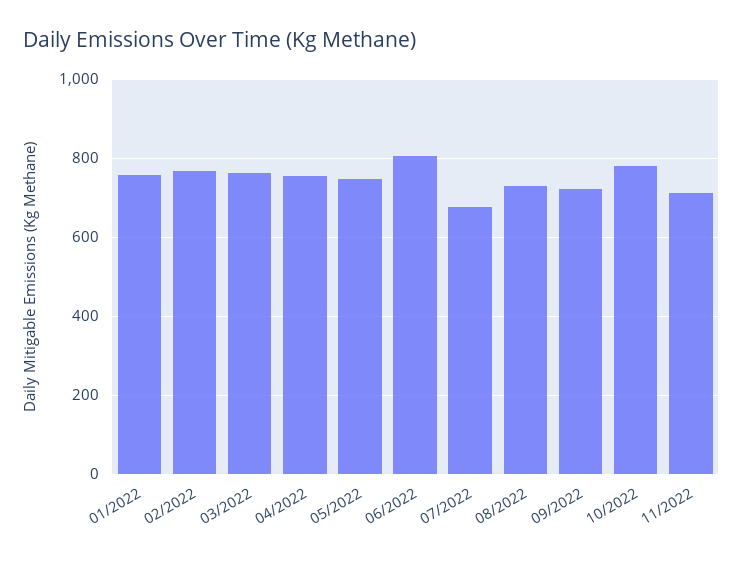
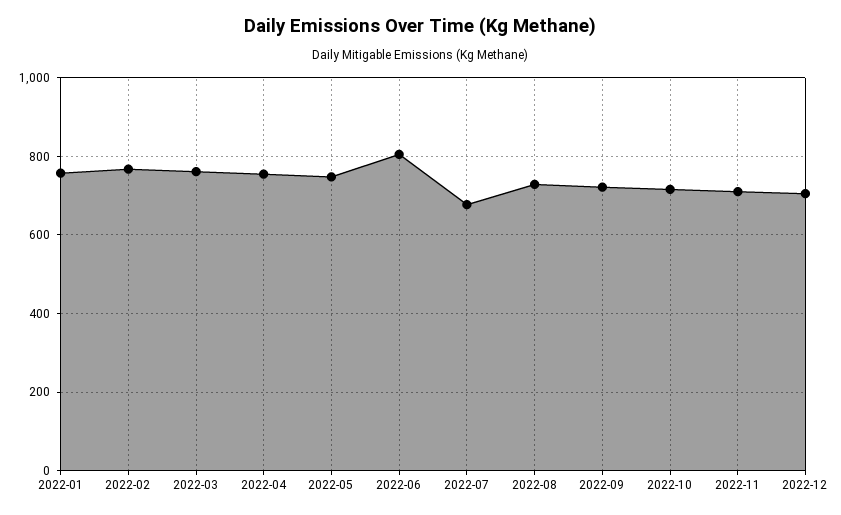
10/2022: 780 -> 720
2022-12: none -> 700

